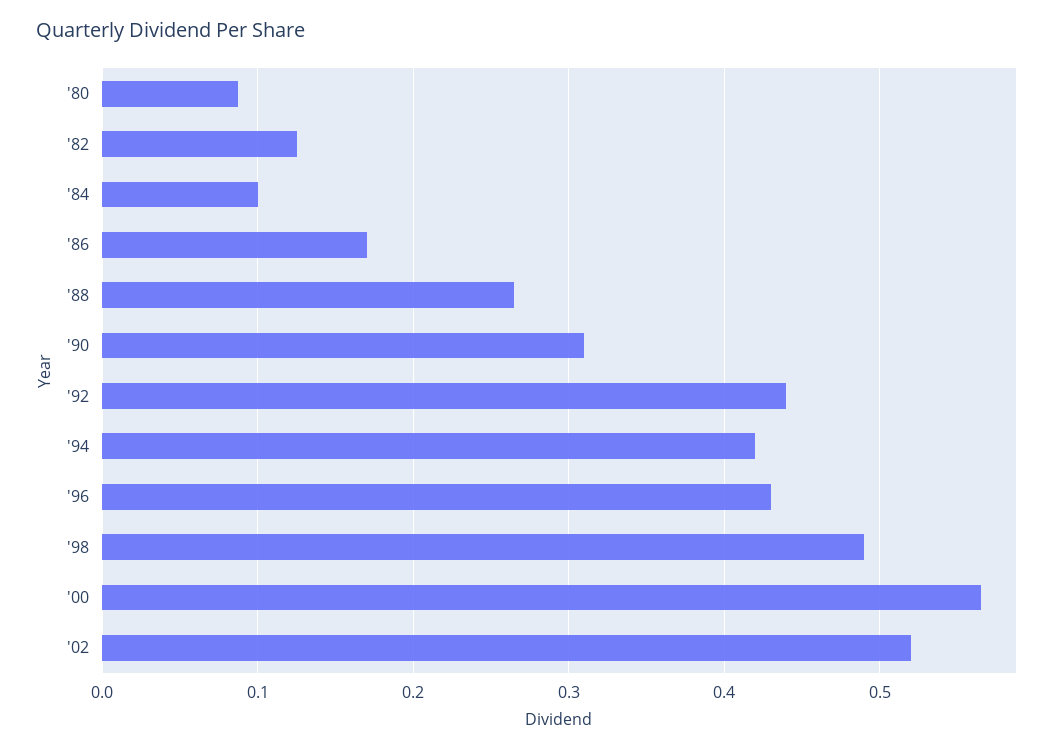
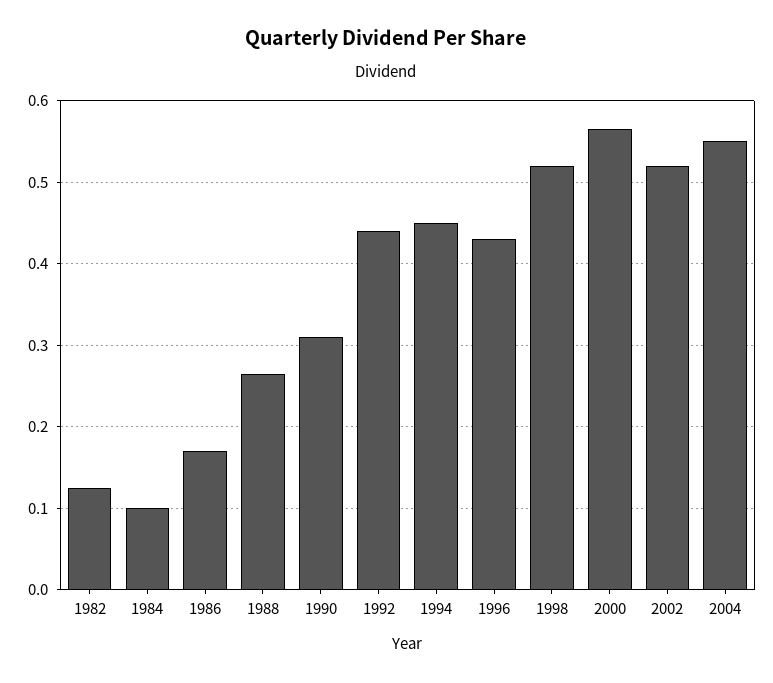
'80: 0.09 -> none
'94: 0.42 -> 0.45
'98: 0.49 -> 0.52
2004: none -> 0.55

